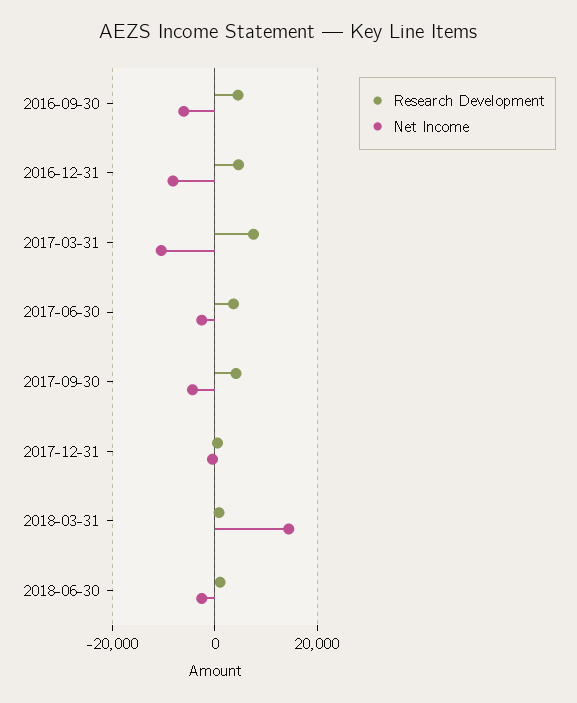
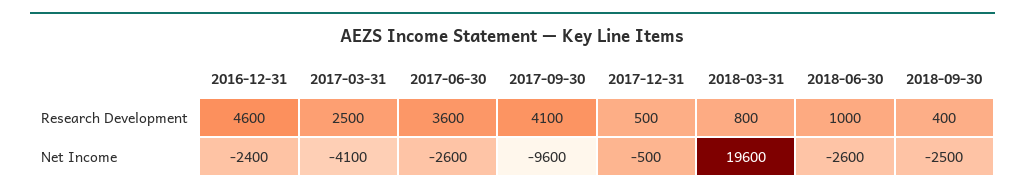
Research Development, 2016-09-30: 4000 -> none
Net Income, 2016-09-30: -6000 -> none
Net Income, 2016-12-31: -8000 -> -2400
Research Development, 2017-03-31: 8000 -> 2500
Net Income, 2017-03-31: -10000 -> -4100
Net Income, 2017-09-30: -4000 -> -9600
Net Income, 2018-03-31: 14000 -> 19600
Research Development, 2018-09-30: none -> 400
Net Income, 2018-09-30: none -> -2500

